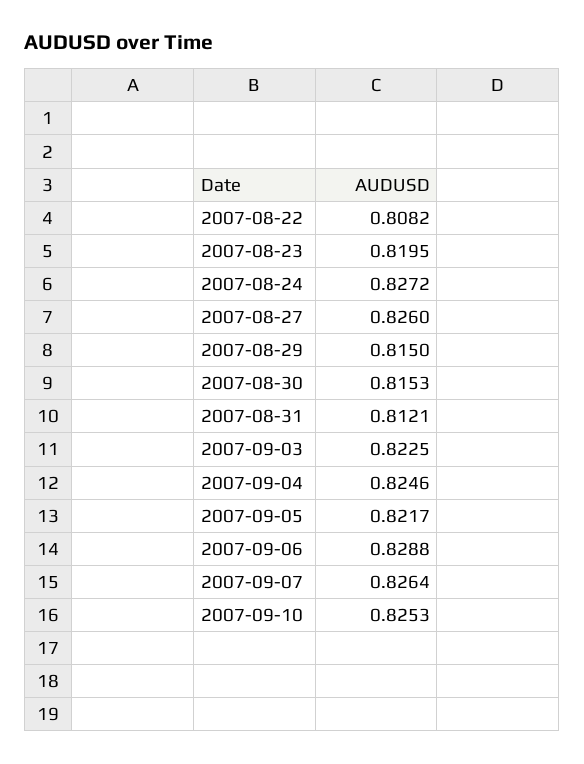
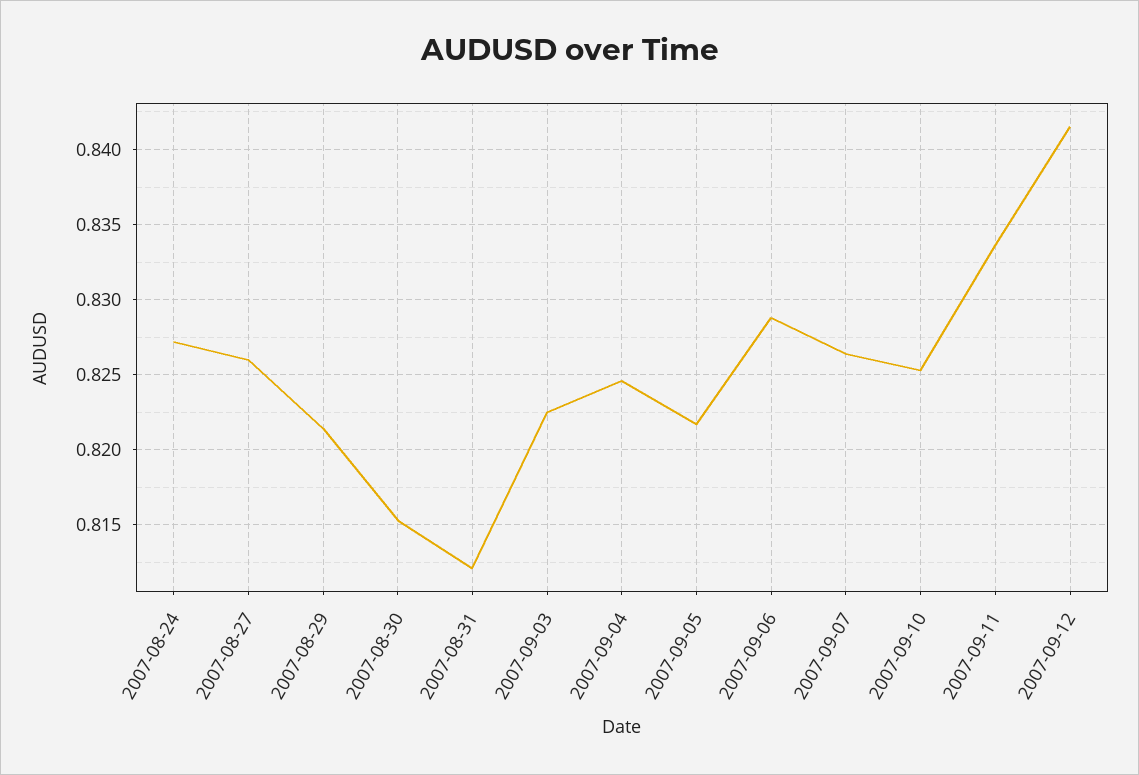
2007-08-22: 0.8082 -> none
2007-08-23: 0.8195 -> none
2007-08-29: 0.815 -> 0.8215
2007-09-11: none -> 0.8335
2007-09-12: none -> 0.8415

